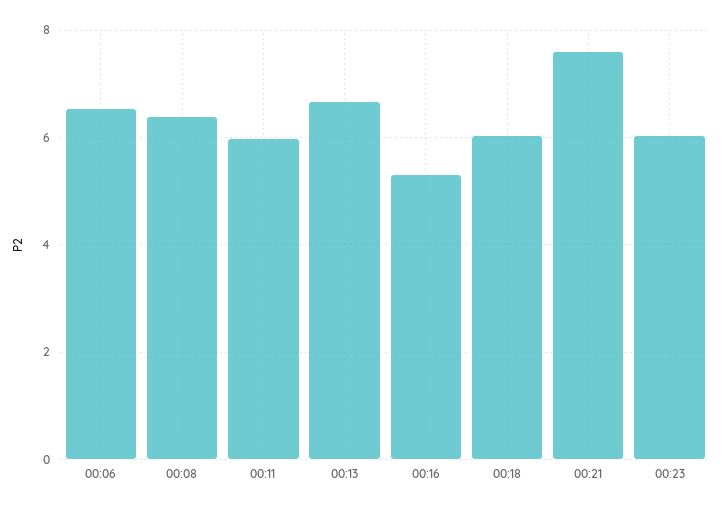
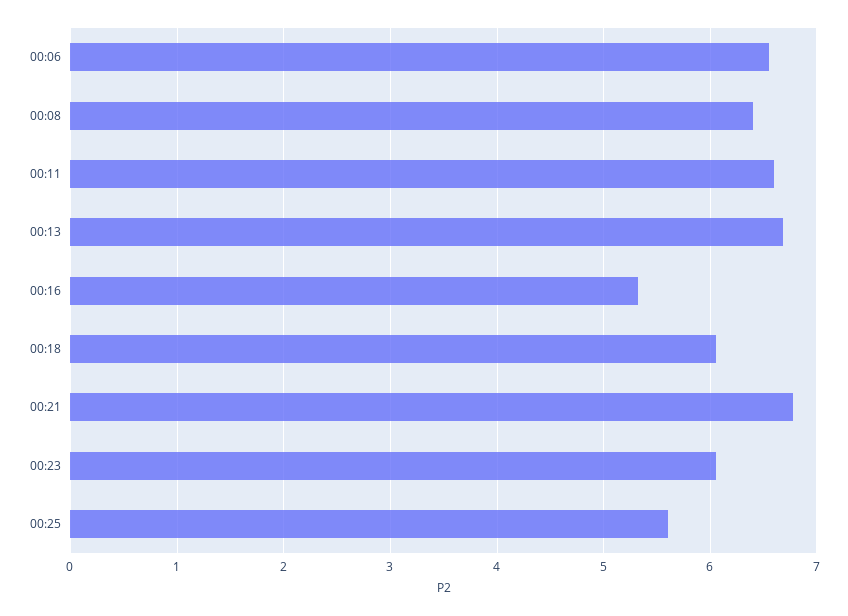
00:11: 6 -> 6.6
00:21: 7.6 -> 6.8
00:25: none -> 5.6

